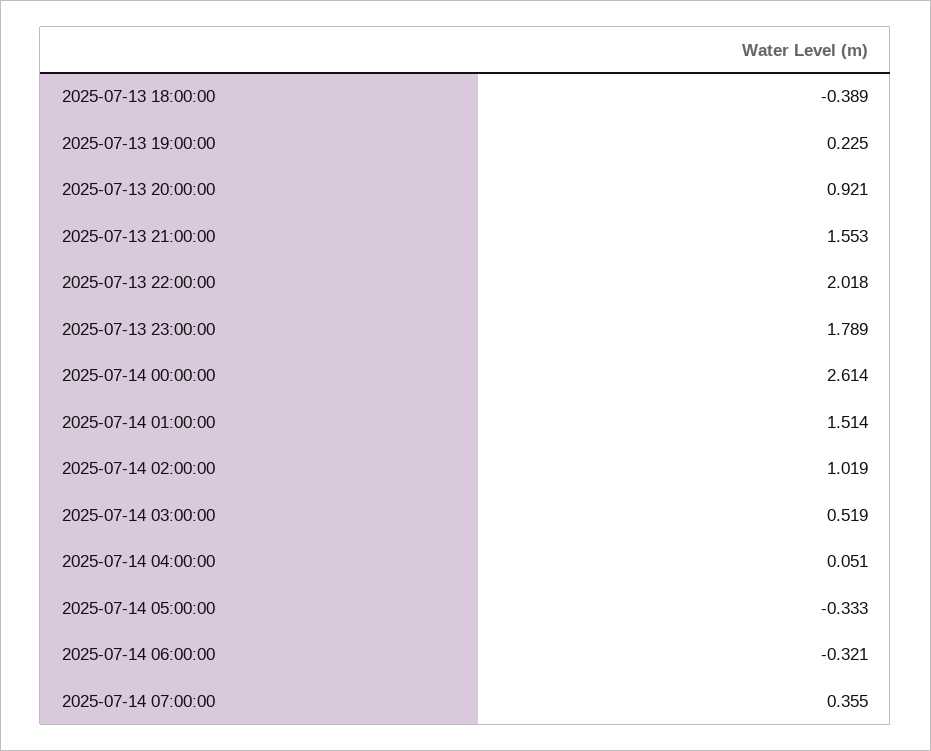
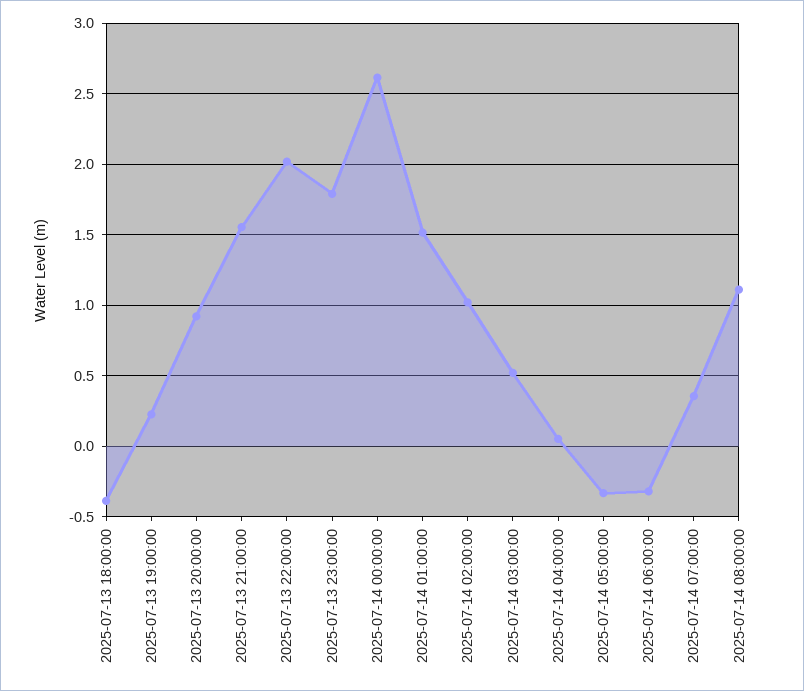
2025-07-14 08:00:00: none -> 1.1

